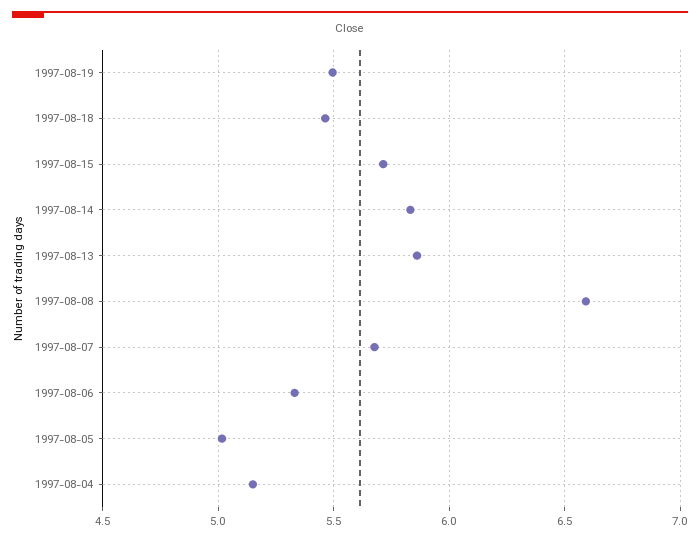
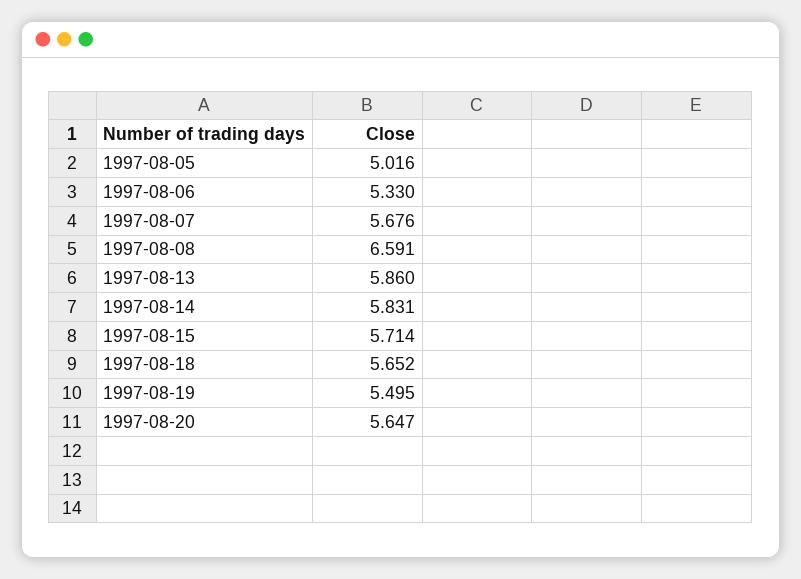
1997-08-18: 5.45 -> 5.652
1997-08-04: 5.15 -> none
1997-08-20: none -> 5.647

